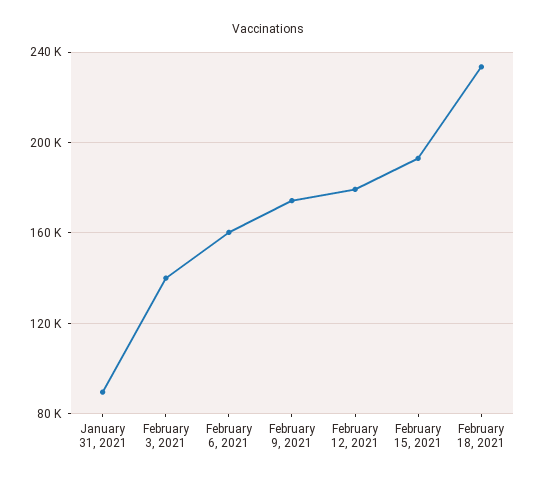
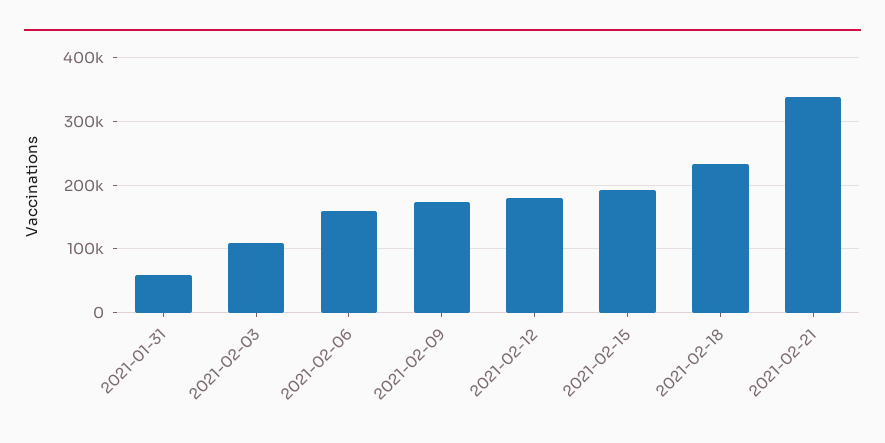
January 31, 2021: 90000 -> 60000
February 3, 2021: 140000 -> 110000
2021-02-21: none -> 340000

